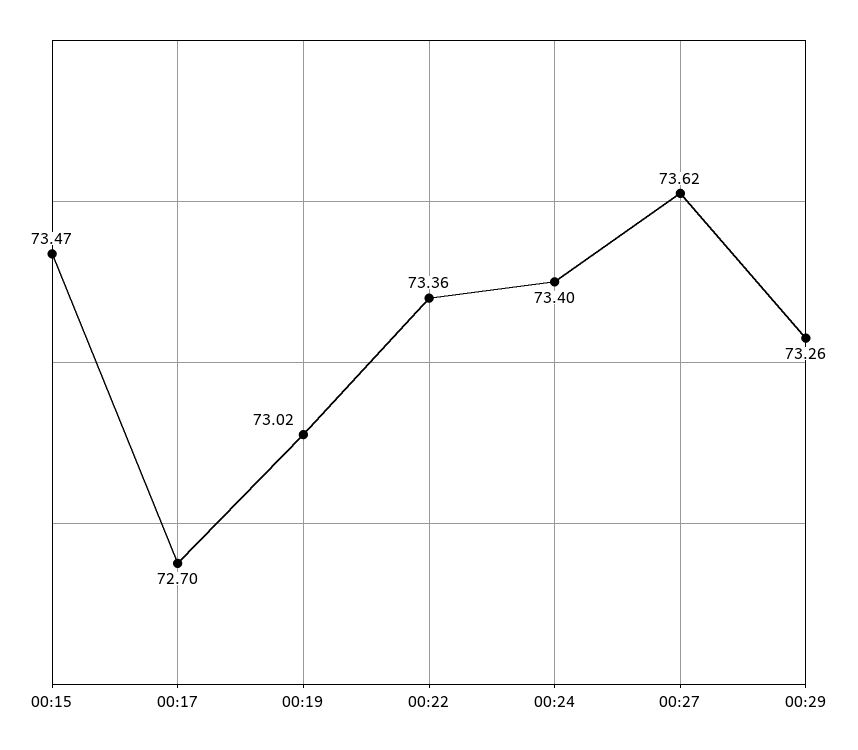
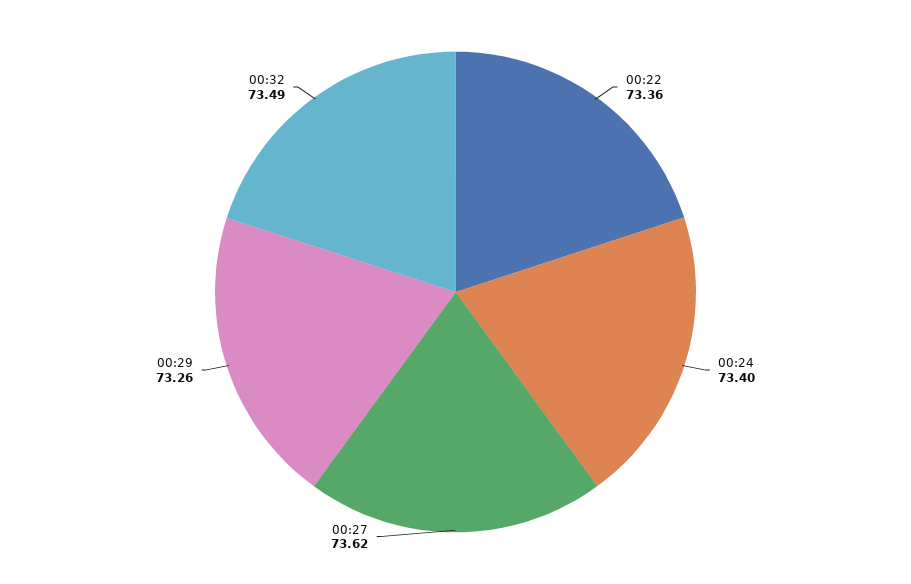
00:15: 73.47 -> none
00:17: 72.7 -> none
00:19: 73.02 -> none
00:32: none -> 73.49

